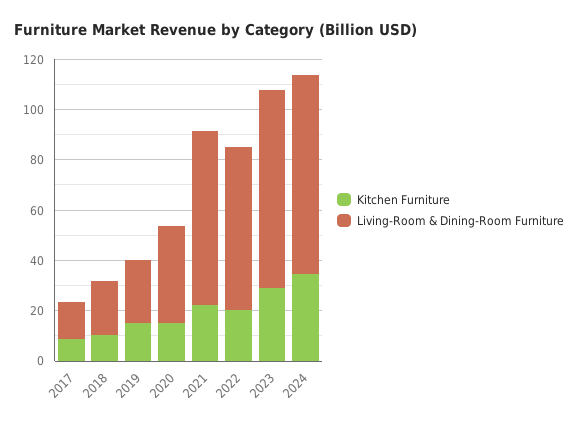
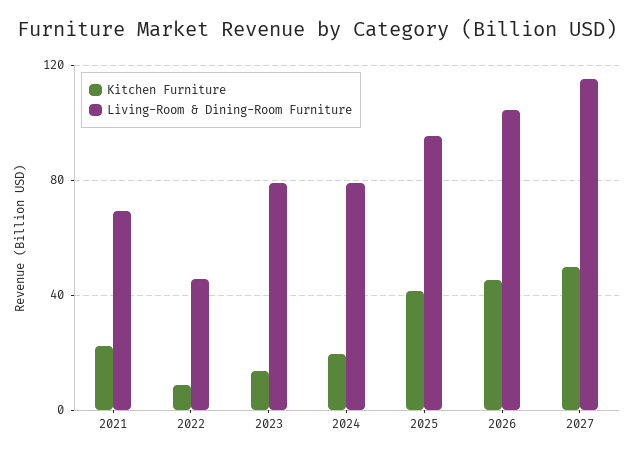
Kitchen Furniture, 2017: 10 -> none
Living-Room & Dining-Room Furniture, 2017: 15 -> none
Kitchen Furniture, 2018: 10 -> none
Living-Room & Dining-Room Furniture, 2018: 20 -> none
Kitchen Furniture, 2019: 15 -> none
Living-Room & Dining-Room Furniture, 2019: 25 -> none
Kitchen Furniture, 2020: 15 -> none
Living-Room & Dining-Room Furniture, 2020: 40 -> none
Kitchen Furniture, 2022: 20 -> 10
Living-Room & Dining-Room Furniture, 2022: 65 -> 45
Kitchen Furniture, 2023: 30 -> 15
Kitchen Furniture, 2024: 35 -> 20
Kitchen Furniture, 2025: none -> 40
Living-Room & Dining-Room Furniture, 2025: none -> 95
Kitchen Furniture, 2026: none -> 45
Living-Room & Dining-Room Furniture, 2026: none -> 105
Kitchen Furniture, 2027: none -> 50
Living-Room & Dining-Room Furniture, 2027: none -> 115

